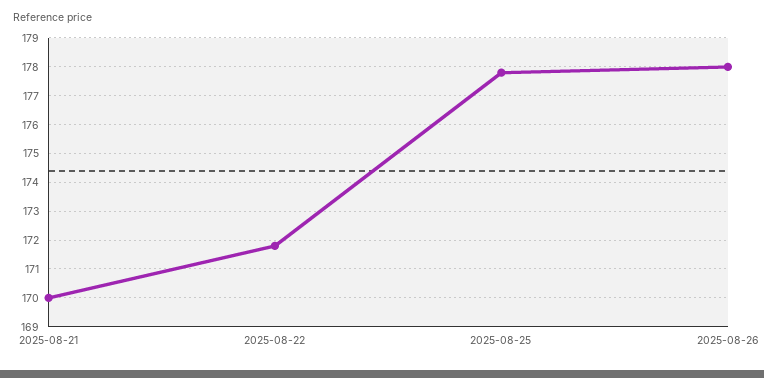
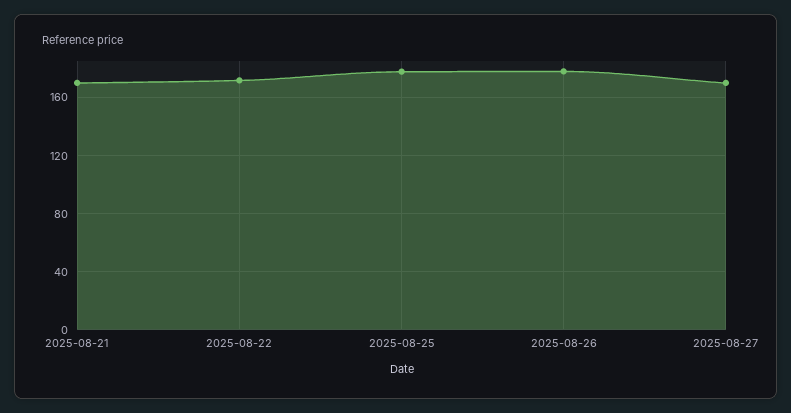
2025-08-27: none -> 170

